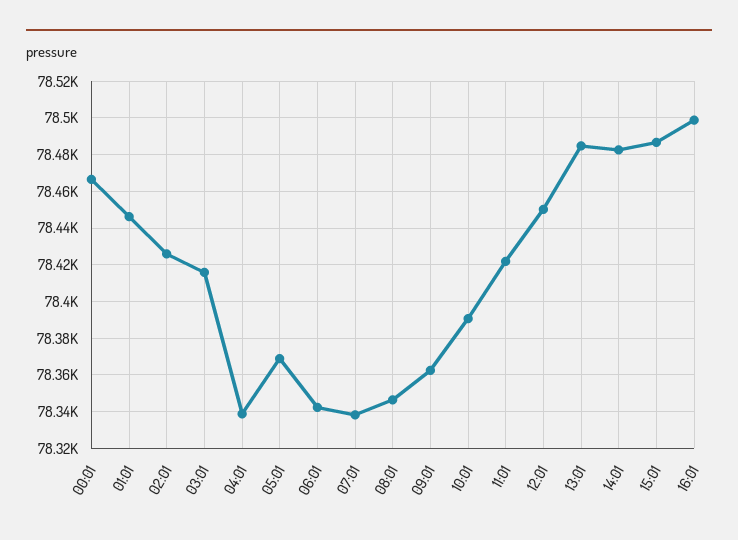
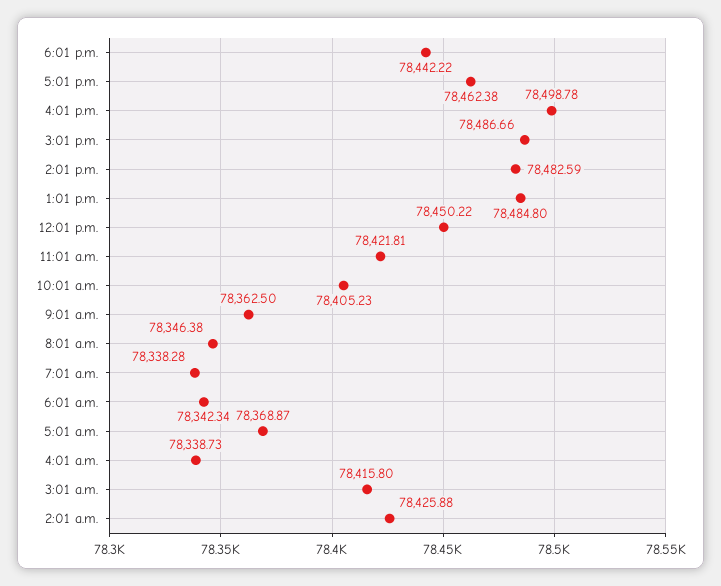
00:01: 78465 -> none
01:01: 78445 -> none
10:01: 78390 -> 78405.23
6:01 p.m.: none -> 78442.22
5:01 p.m.: none -> 78462.38

